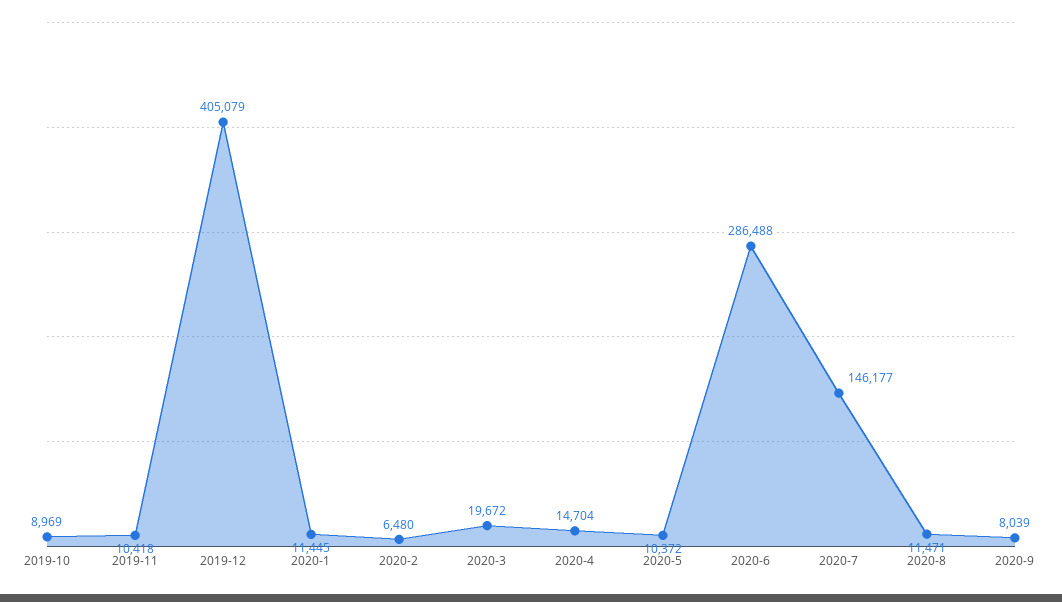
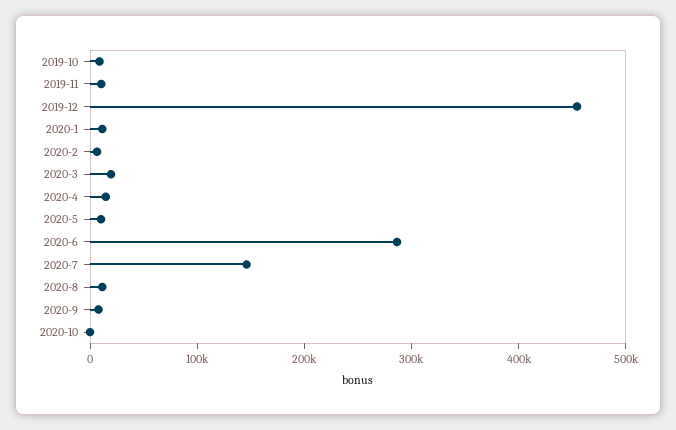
2019-12: 405079 -> 460000
2020-10: none -> 0

